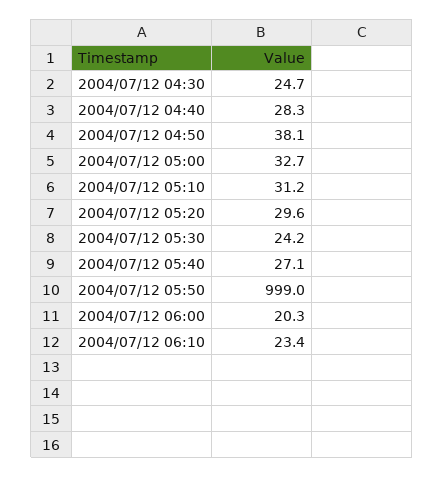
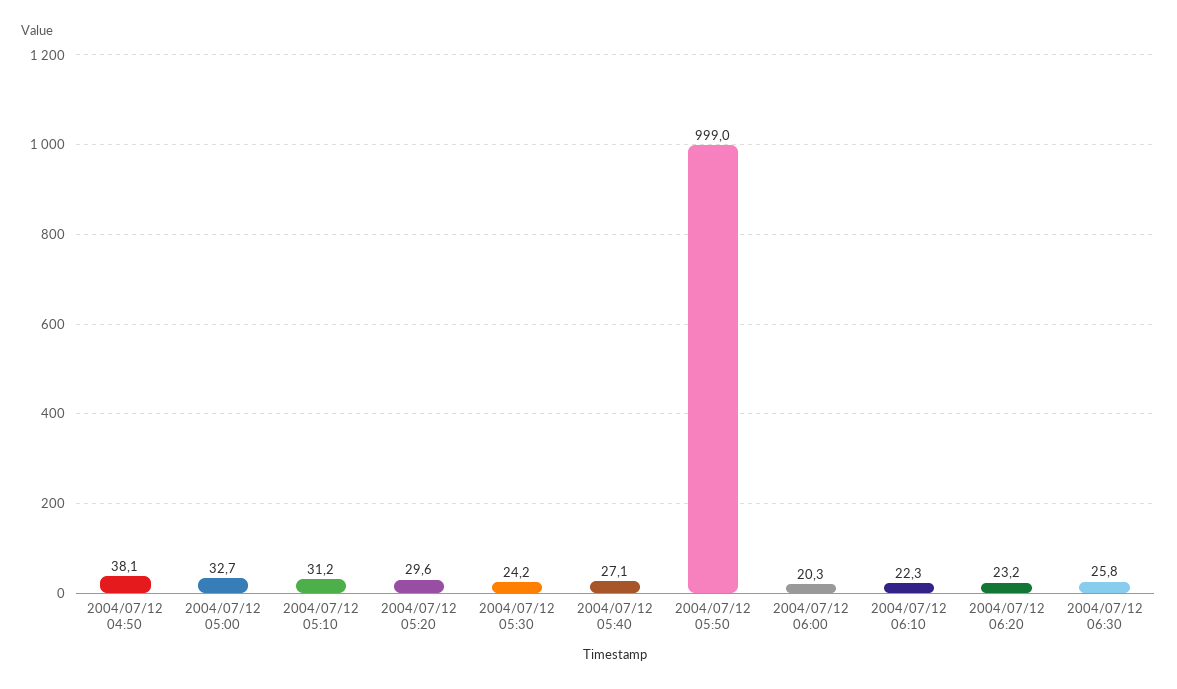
2004/07/12 04:30: 24.7 -> none
2004/07/12 04:40: 28.3 -> none
2004/07/12 06:10: 23.4 -> 22.3
2004/07/12 06:20: none -> 23.2
2004/07/12 06:30: none -> 25.8

